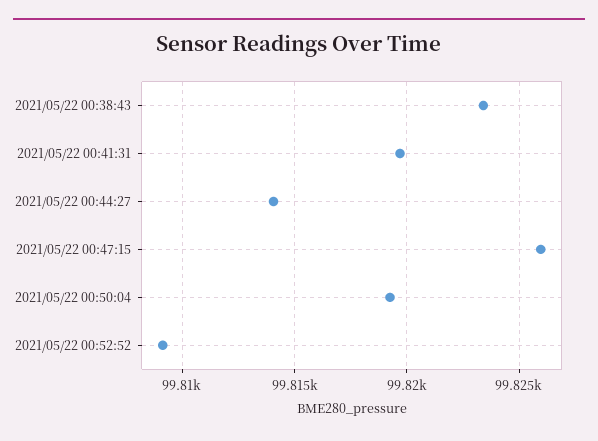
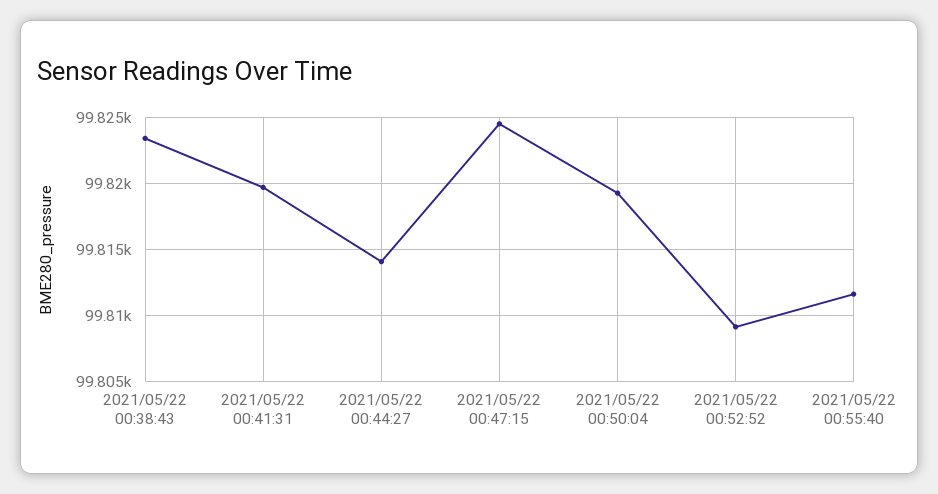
2021/05/22 00:47:15: 99826 -> 99824.5
2021/05/22 00:55:40: none -> 99811.5

